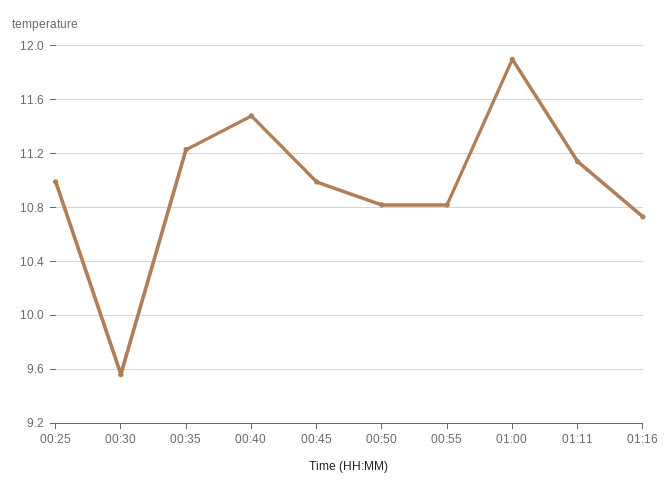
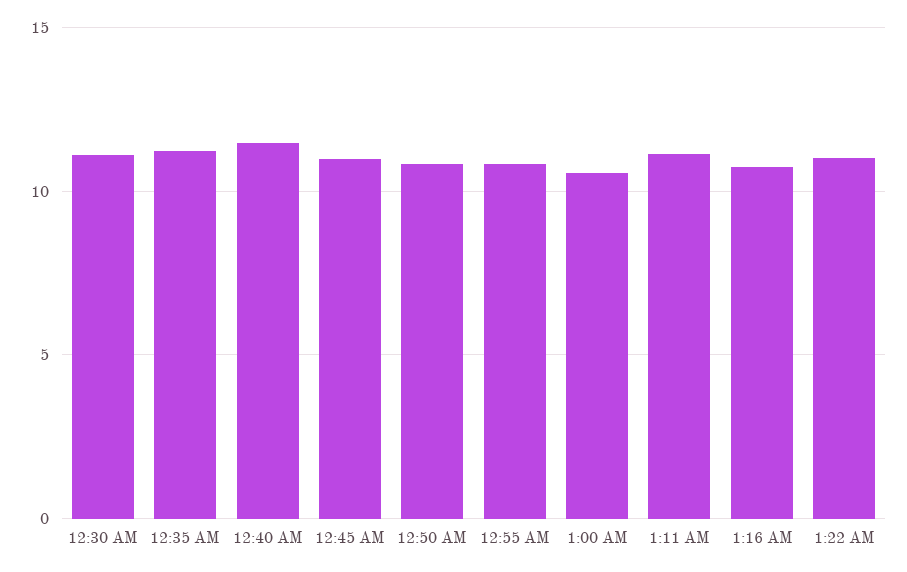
00:25: 11 -> none
00:30: 9.55 -> 11
01:00: 11.9 -> 10.5
1:22 AM: none -> 11

